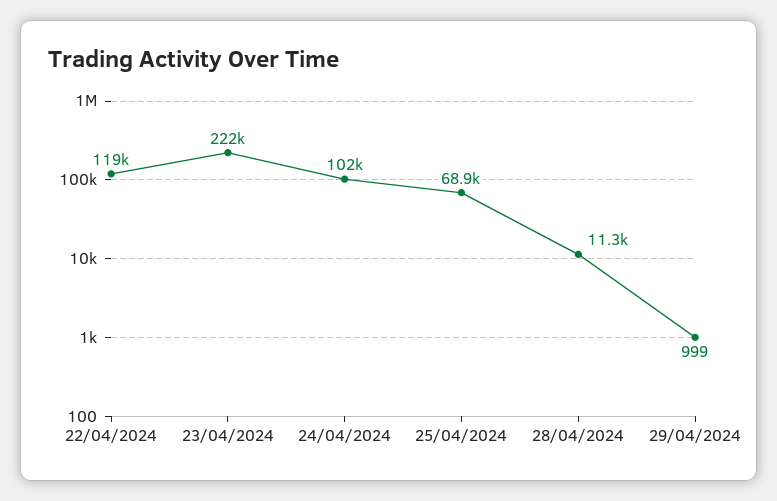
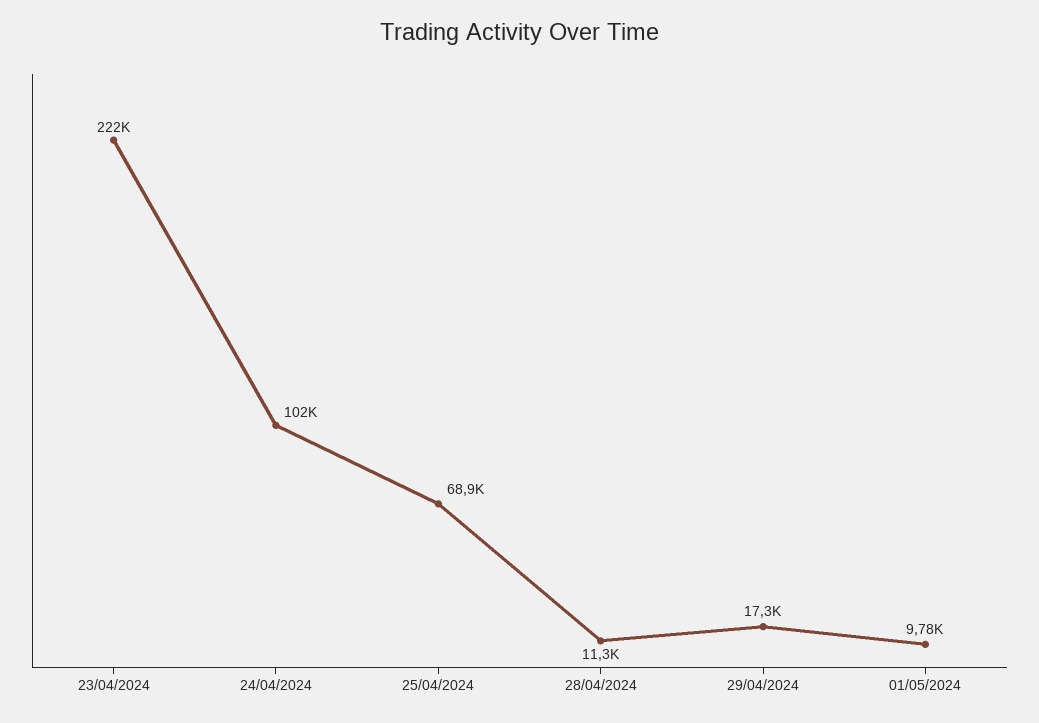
22/04/2024: 119000 -> none
29/04/2024: 999 -> 17300
01/05/2024: none -> 9780

